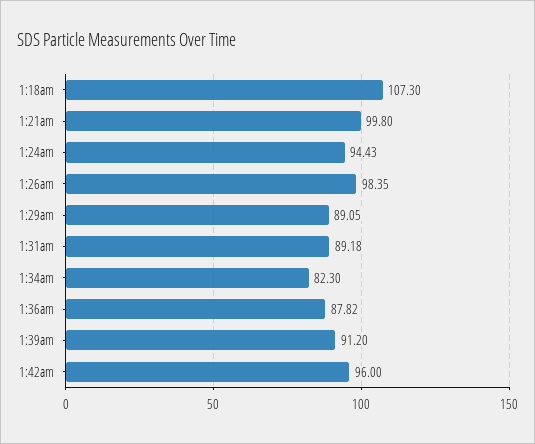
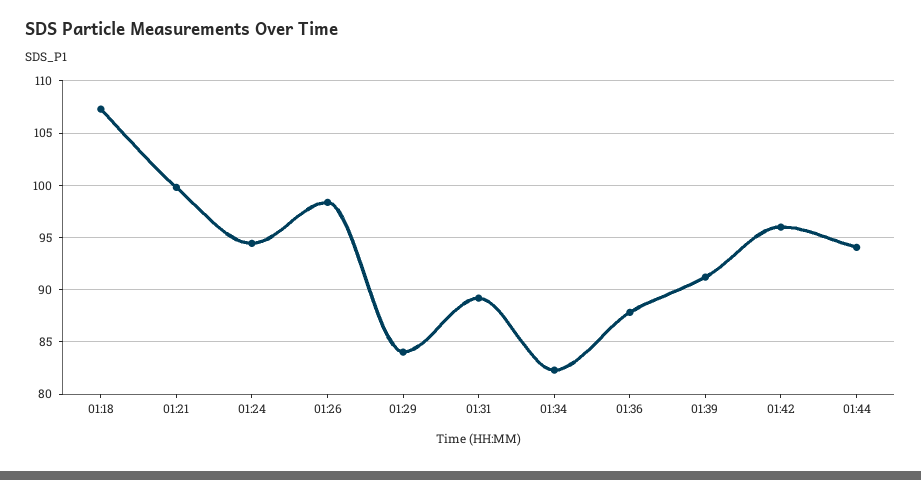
1:29am: 89.05 -> 84
01:44: none -> 94

